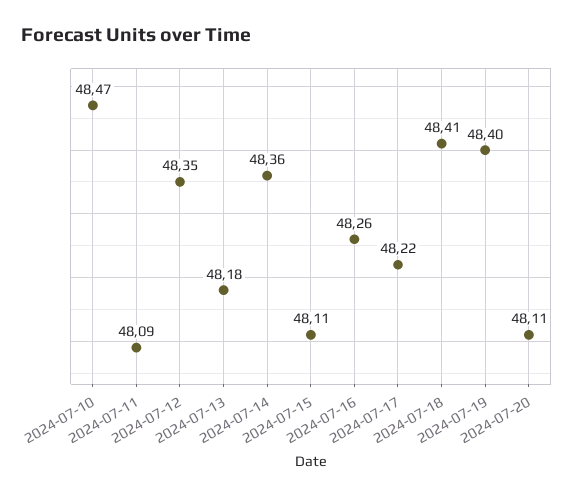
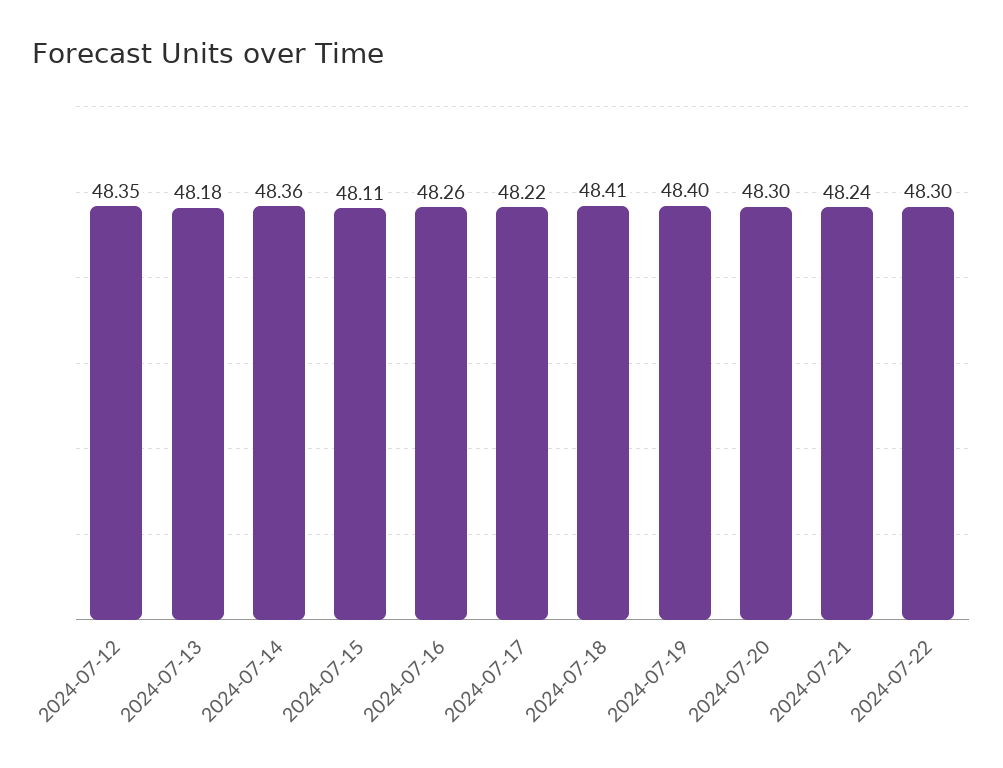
2024-07-10: 48.47 -> none
2024-07-11: 48.09 -> none
2024-07-20: 48.11 -> 48.3
2024-07-21: none -> 48.24
2024-07-22: none -> 48.3

